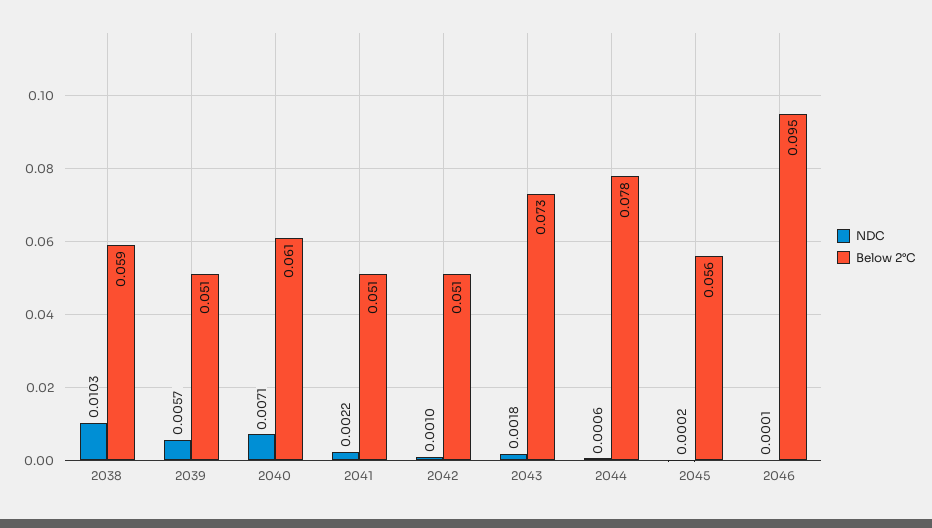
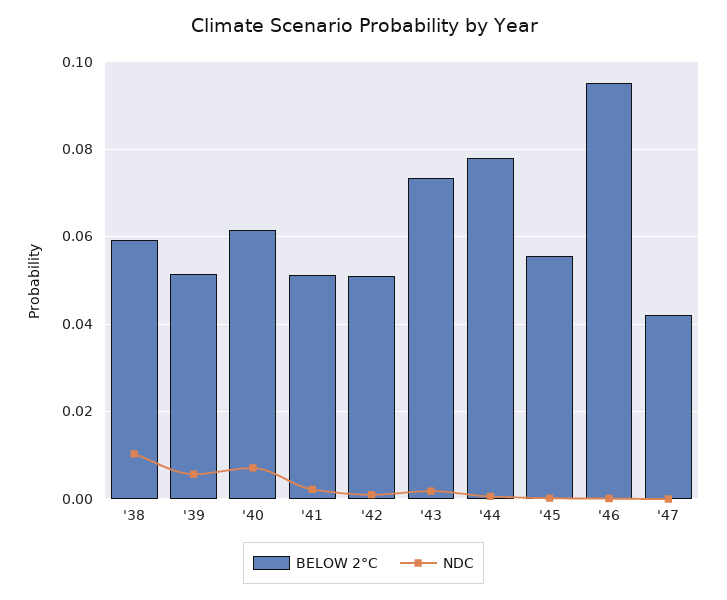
Below 2°C, '47: none -> 0.042
NDC, '47: none -> 0

